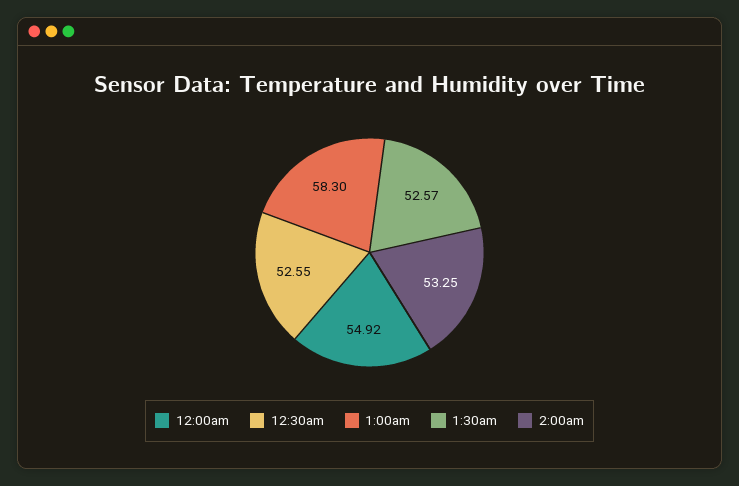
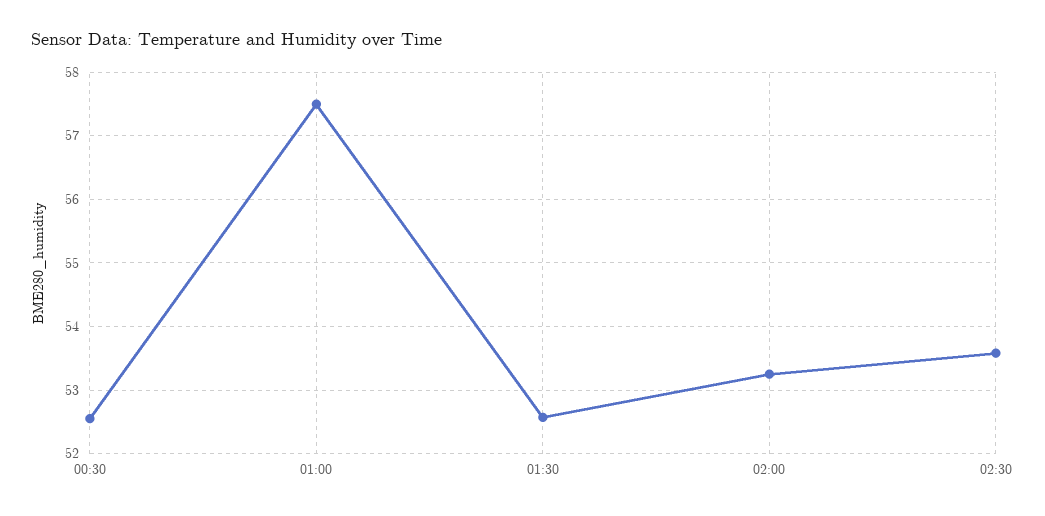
12:00am: 54.92 -> none
1:00am: 58.3 -> 57.5
02:30: none -> 53.6

